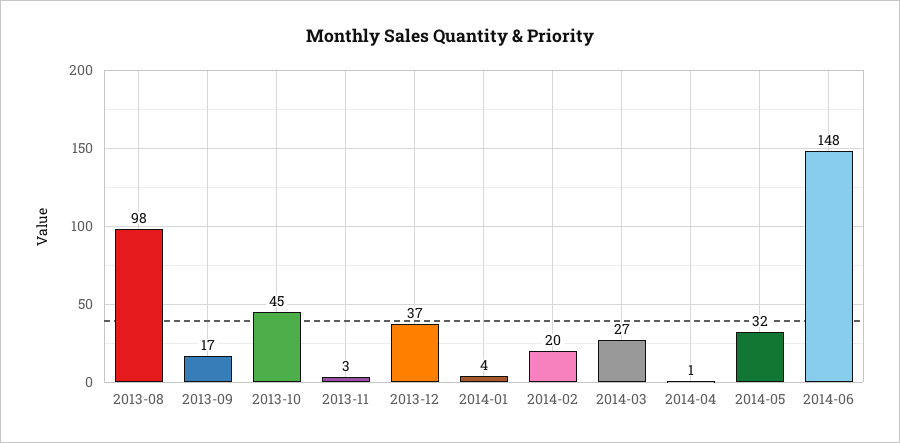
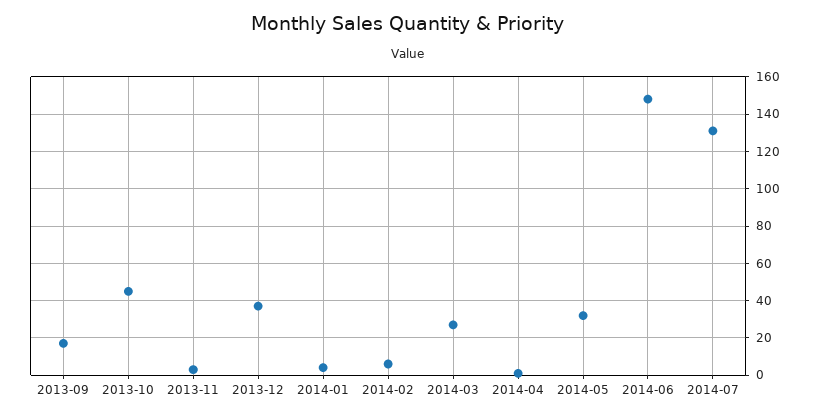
2013-08: 98 -> none
2014-02: 20 -> 5
2014-07: none -> 130

